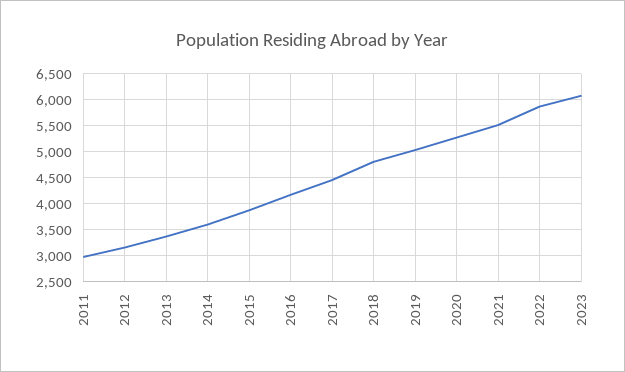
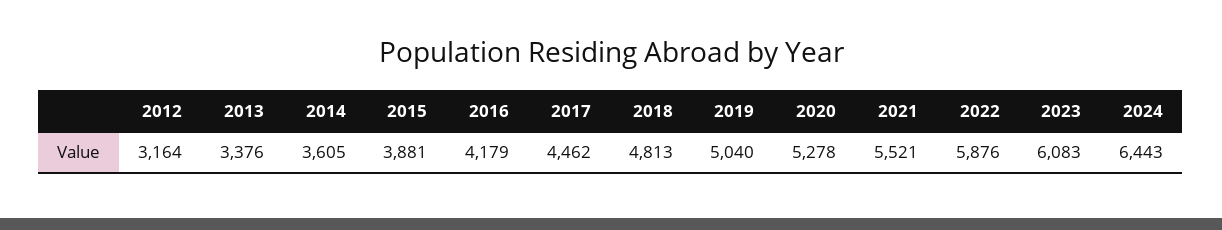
2011: 3000 -> none
2024: none -> 6443

